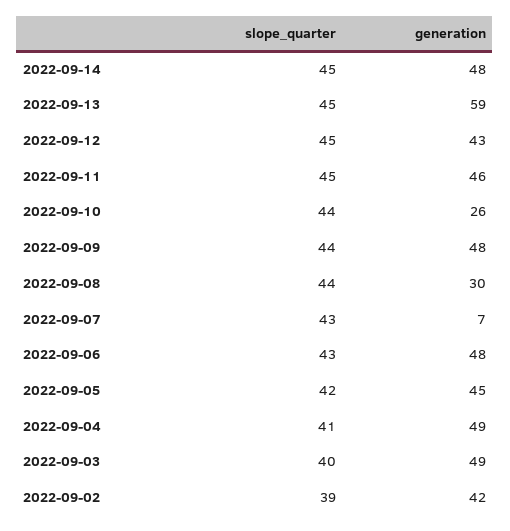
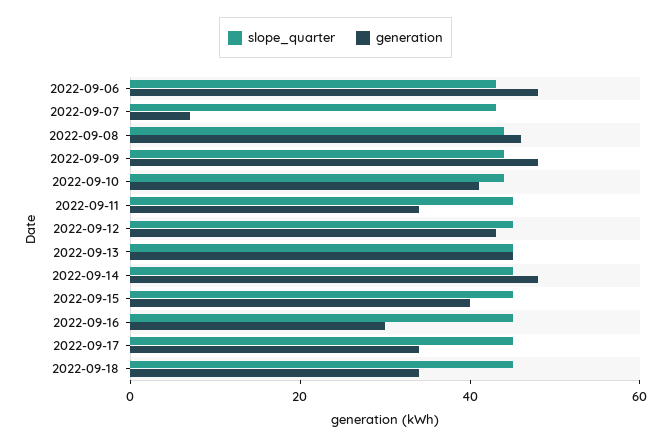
generation, 2022-09-13: 59 -> 45
generation, 2022-09-11: 46 -> 35
generation, 2022-09-10: 26 -> 40
generation, 2022-09-08: 30 -> 45
slope_quarter, 2022-09-05: 42 -> none
generation, 2022-09-05: 45 -> none
slope_quarter, 2022-09-04: 41 -> none
generation, 2022-09-04: 49 -> none
slope_quarter, 2022-09-03: 40 -> none
generation, 2022-09-03: 49 -> none
slope_quarter, 2022-09-02: 39 -> none
generation, 2022-09-02: 42 -> none
slope_quarter, 2022-09-15: none -> 45
generation, 2022-09-15: none -> 40
slope_quarter, 2022-09-16: none -> 45
generation, 2022-09-16: none -> 30
slope_quarter, 2022-09-17: none -> 45
generation, 2022-09-17: none -> 35
slope_quarter, 2022-09-18: none -> 45
generation, 2022-09-18: none -> 35

